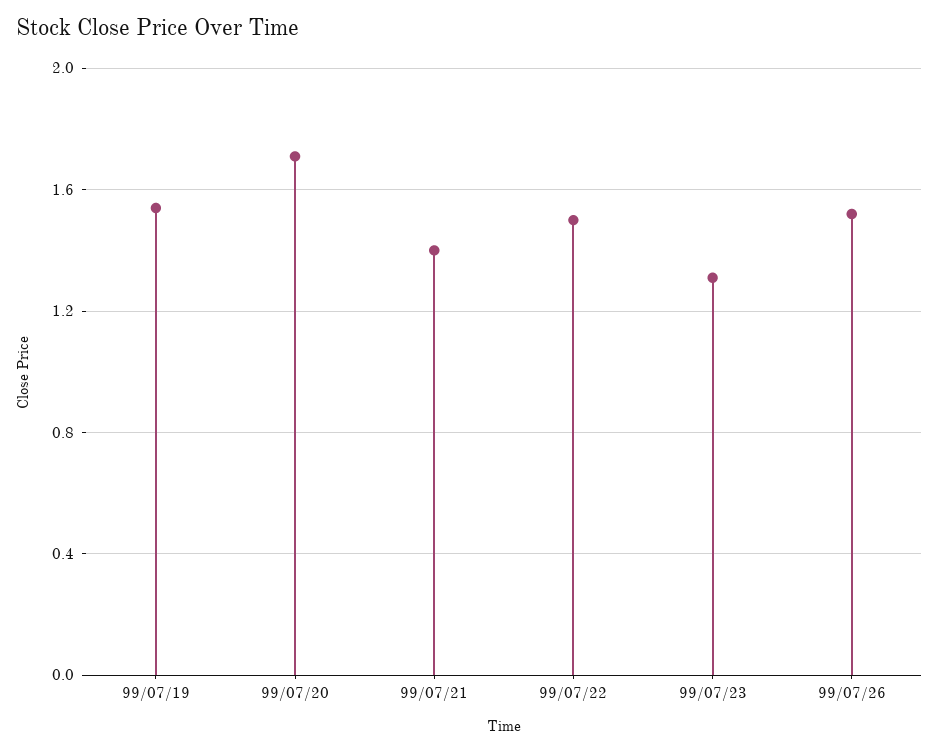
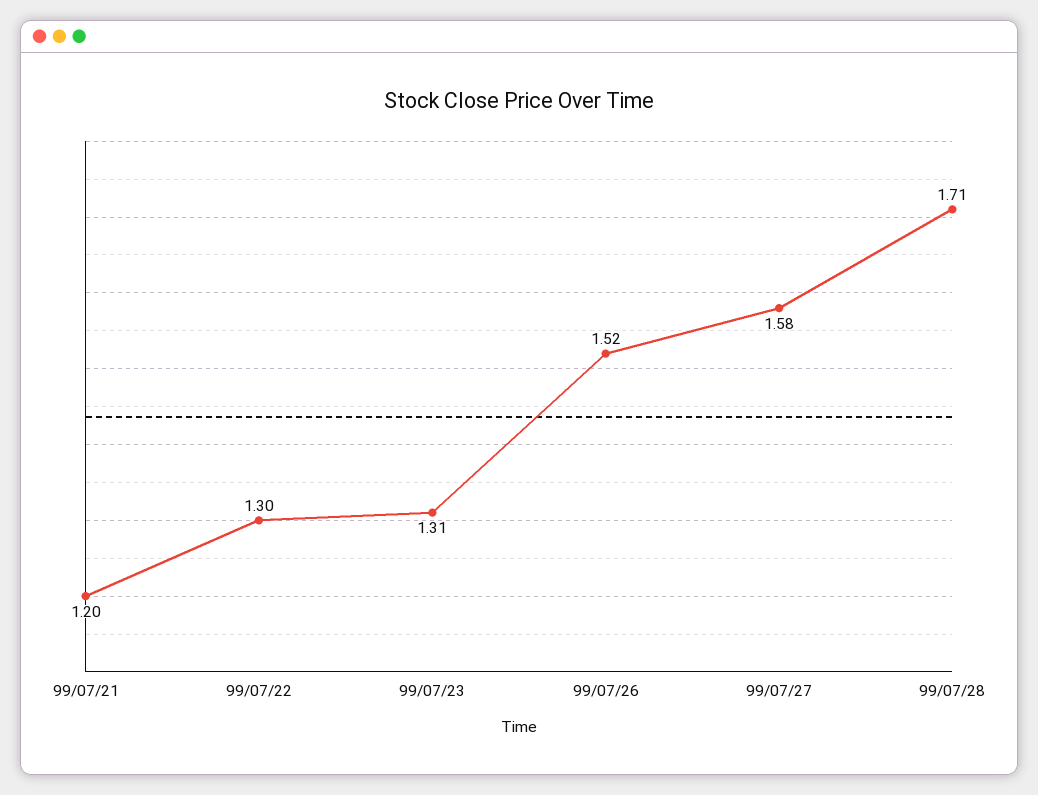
99/07/19: 1.55 -> none
99/07/20: 1.7 -> none
99/07/21: 1.4 -> 1.2
99/07/22: 1.5 -> 1.3
99/07/27: none -> 1.58
99/07/28: none -> 1.71

